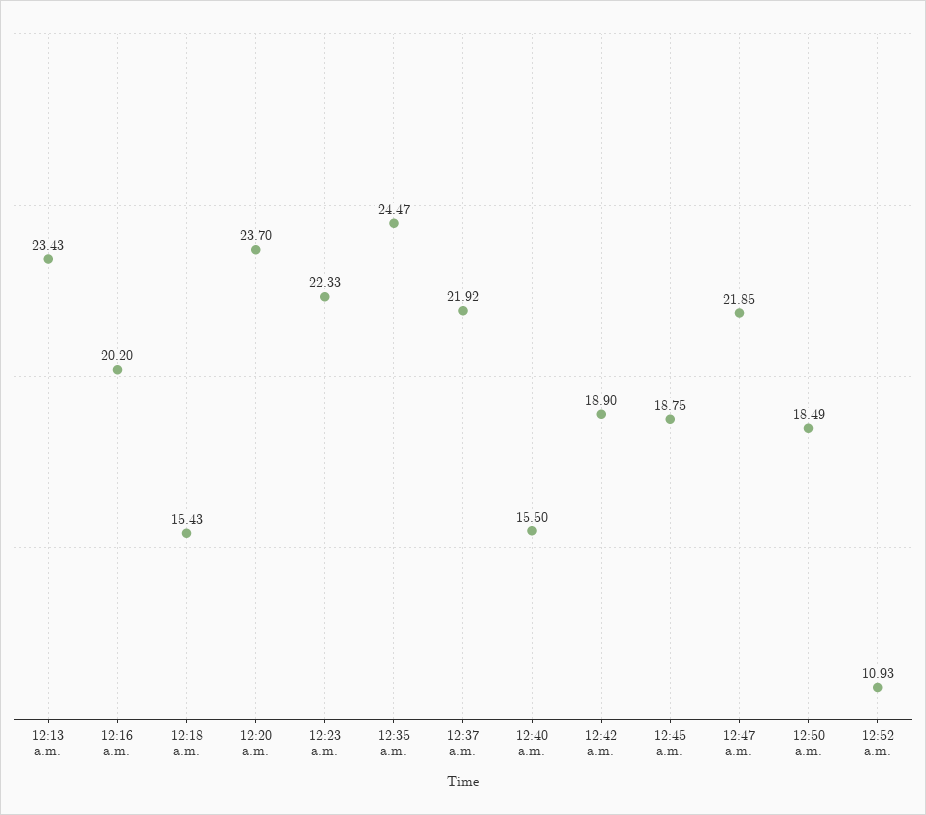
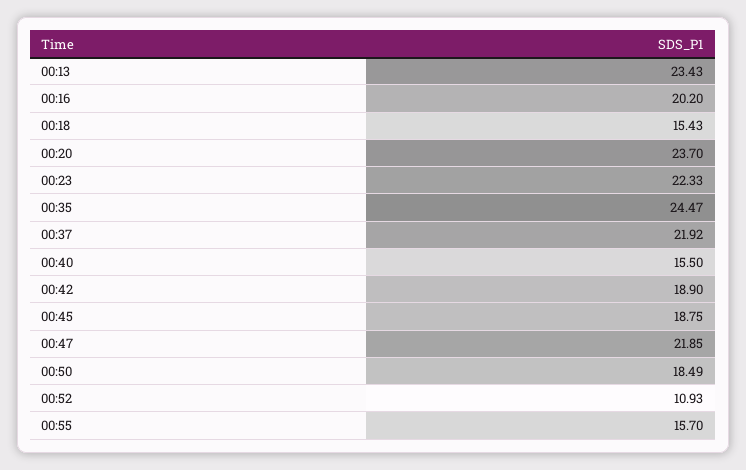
00:55: none -> 15.7

